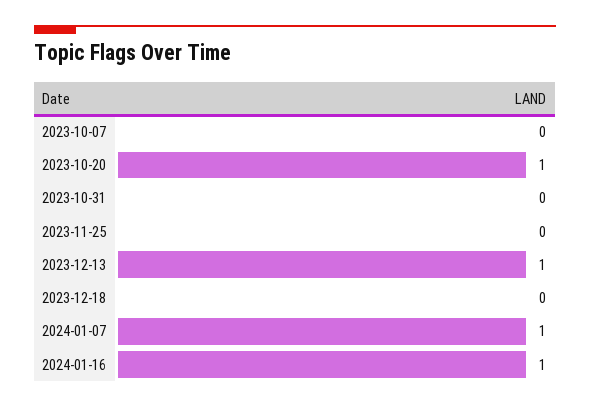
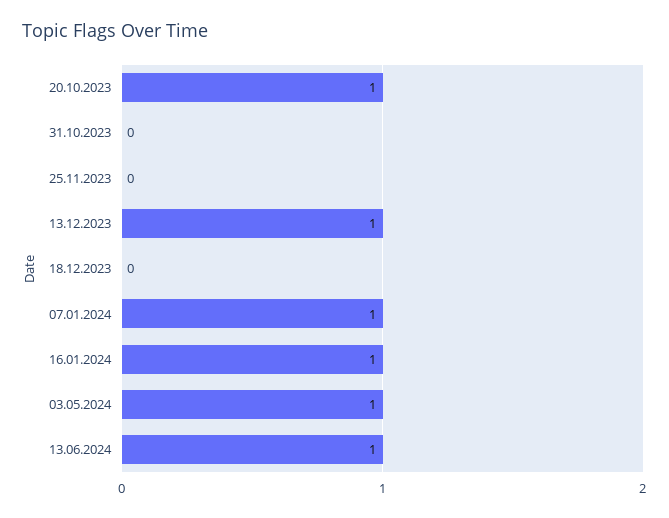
2023-10-07: 0 -> none
03.05.2024: none -> 1
13.06.2024: none -> 1

